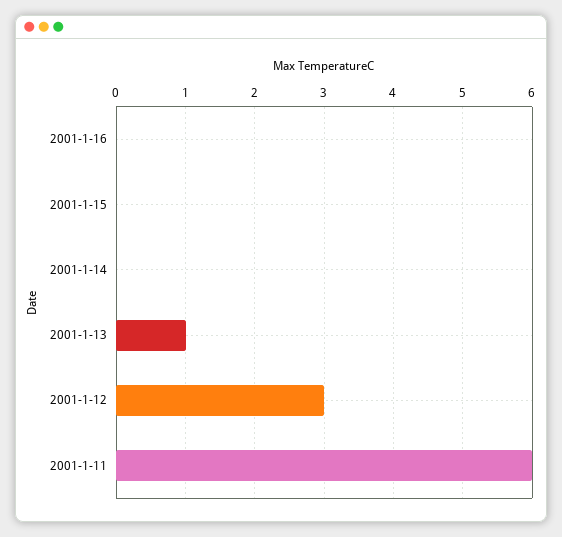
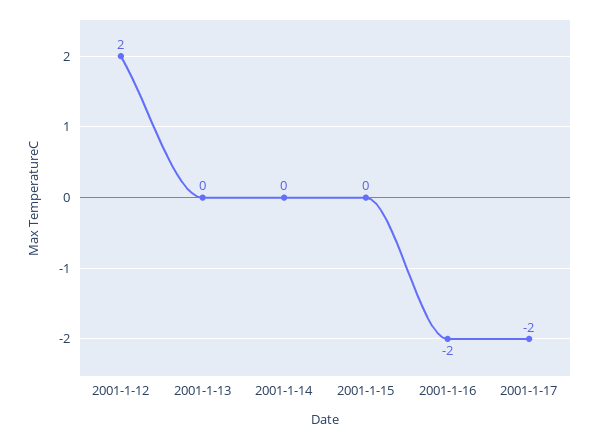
2001-1-16: 0 -> -2
2001-1-13: 1 -> 0
2001-1-12: 3 -> 2
2001-1-11: 6 -> none
2001-1-17: none -> -2

